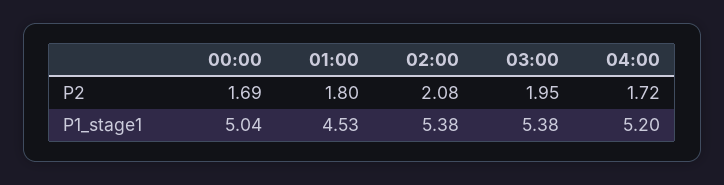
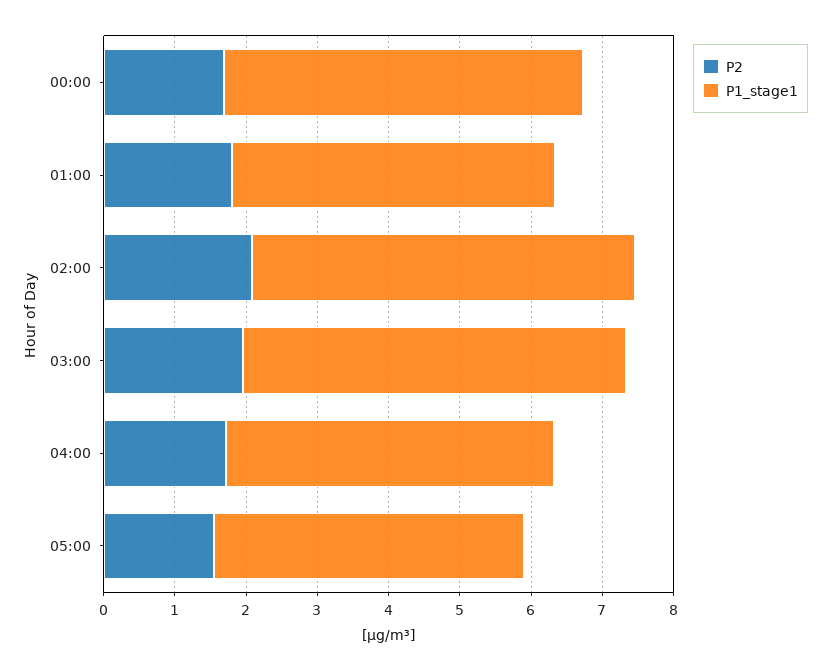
P1_stage1, 04:00: 5.2 -> 4.6
P2, 05:00: none -> 1.6
P1_stage1, 05:00: none -> 4.4

